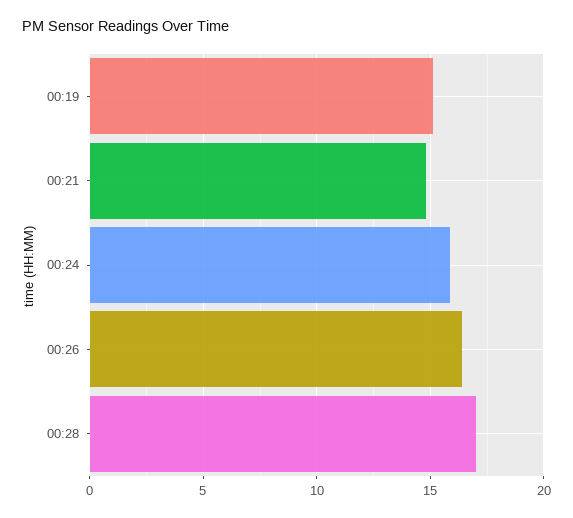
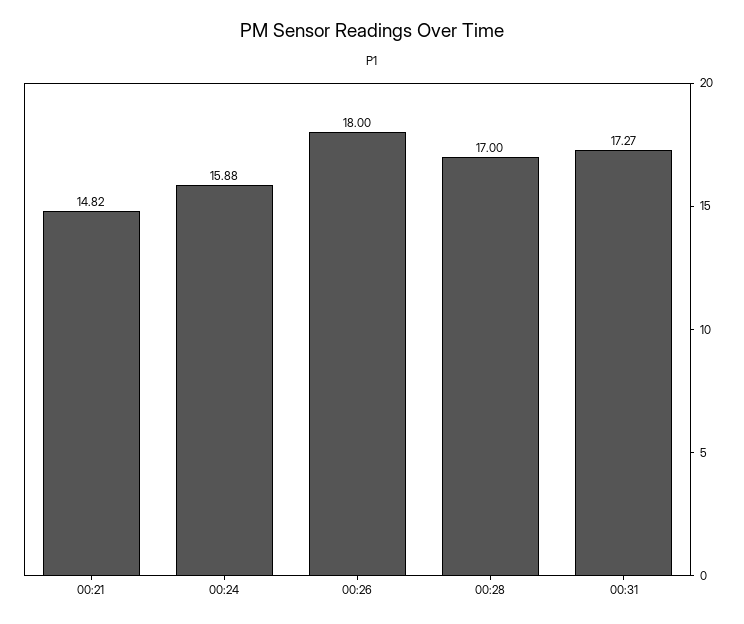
00:19: 15 -> none
00:26: 16.5 -> 18
00:31: none -> 17.27

